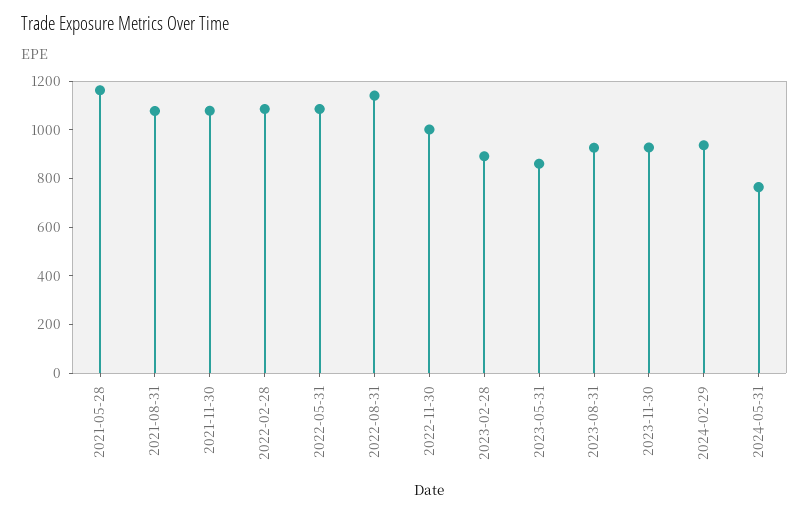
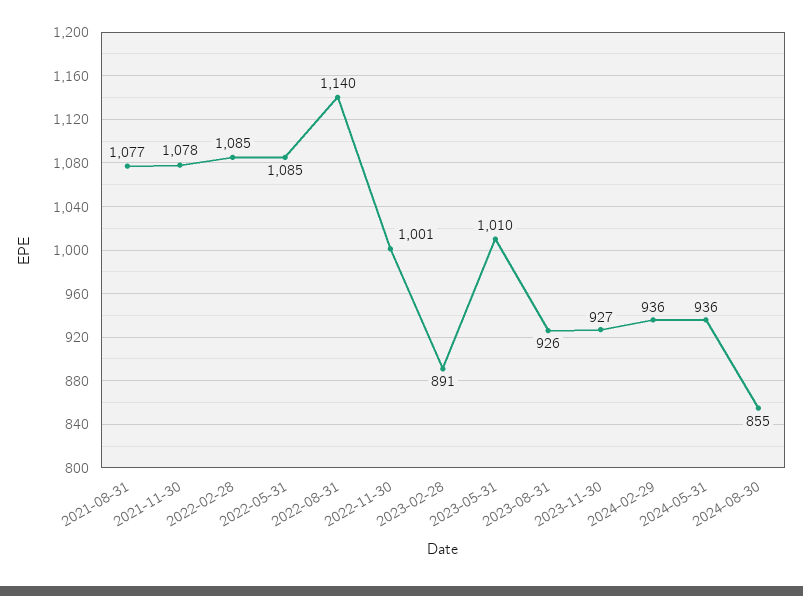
2021-05-28: 1150 -> none
2023-05-31: 850 -> 1010
2024-05-31: 750 -> 936
2024-08-30: none -> 855

